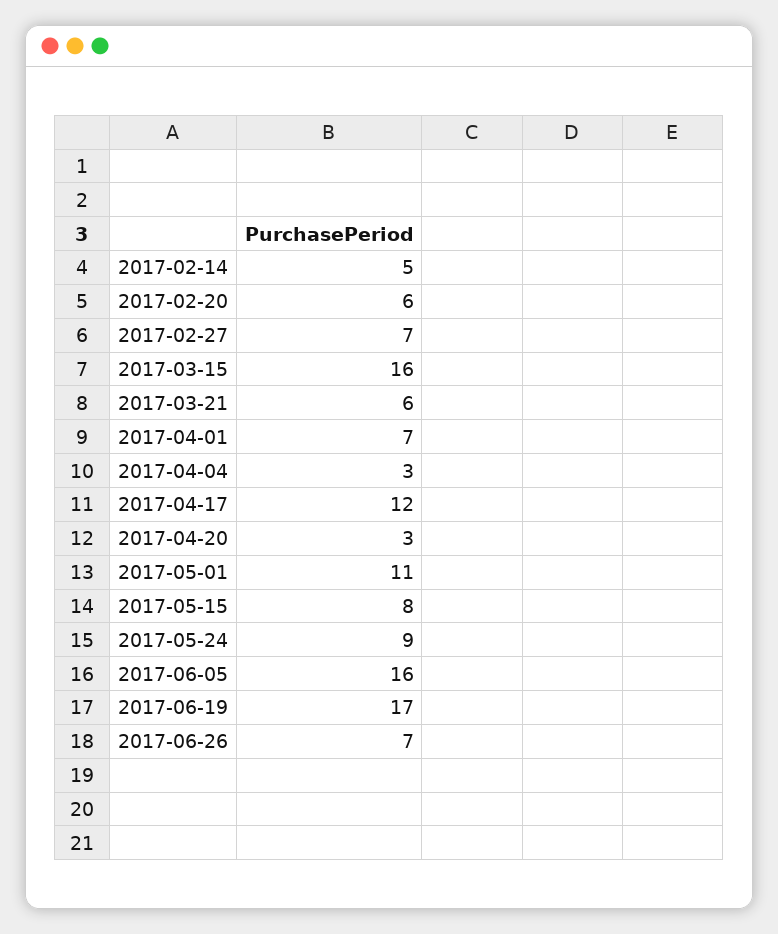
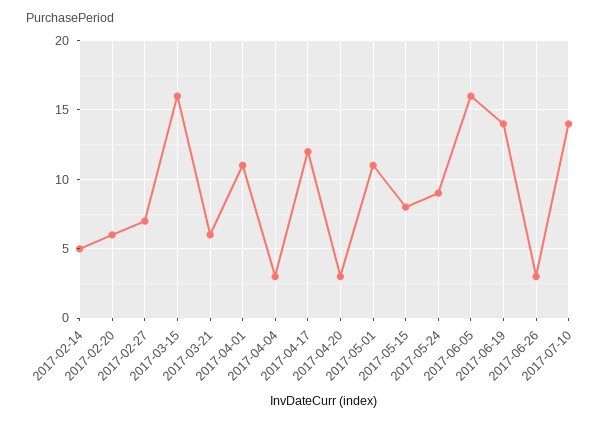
2017-04-01: 7 -> 11
2017-06-19: 17 -> 14
2017-06-26: 7 -> 3
2017-07-10: none -> 14

